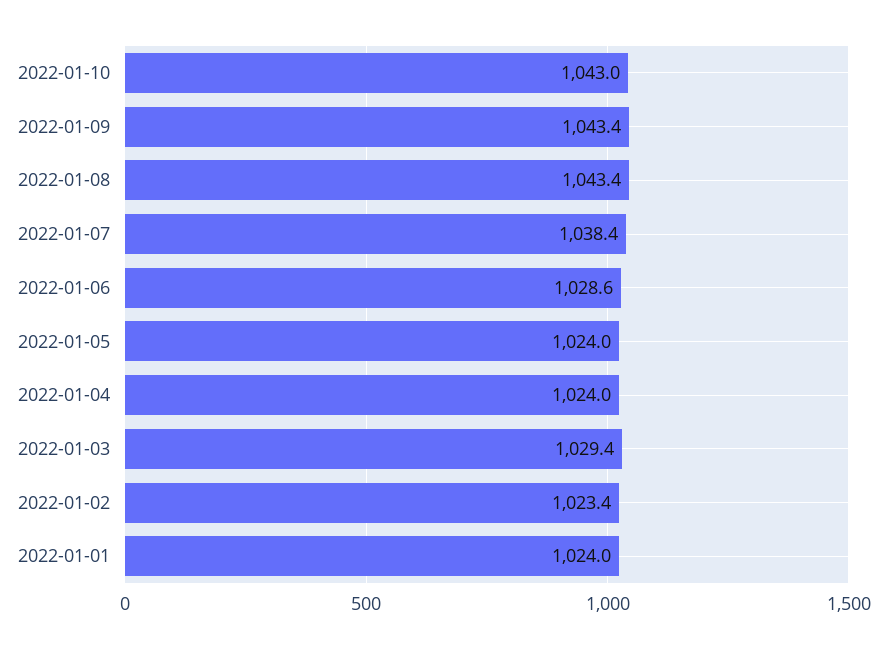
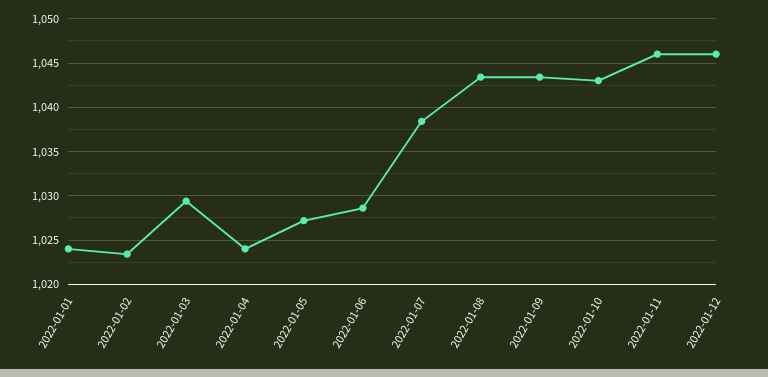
2022-01-05: 1024 -> 1027
2022-01-11: none -> 1046
2022-01-12: none -> 1046

